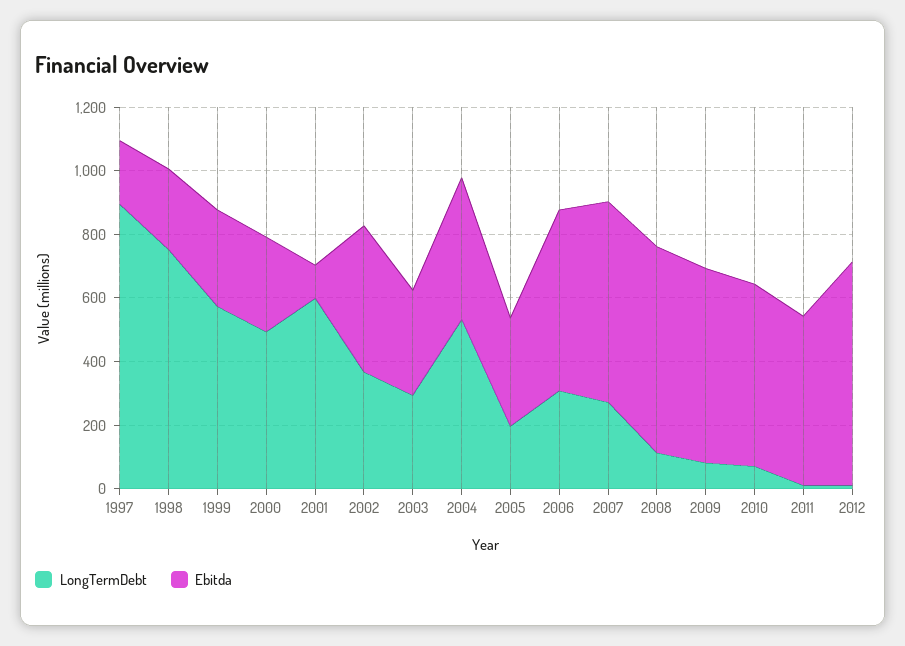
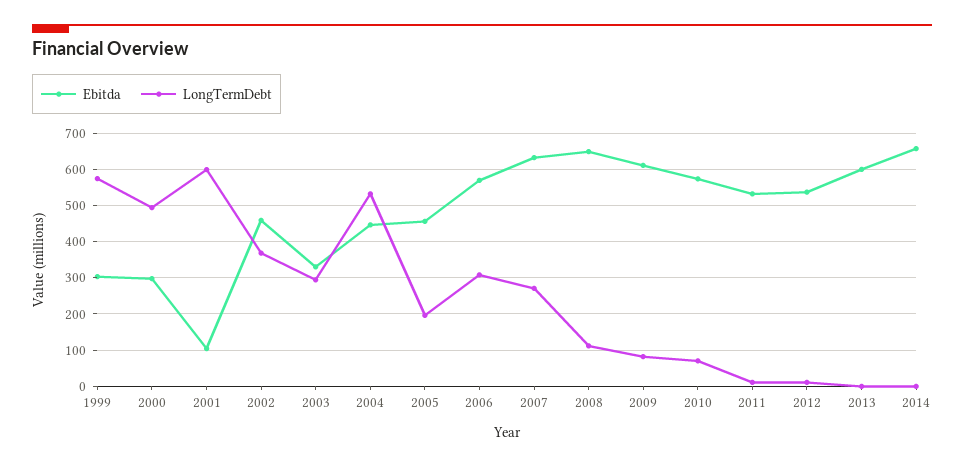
LongTermDebt, 1997: 900 -> none
Ebitda, 1997: 200 -> none
LongTermDebt, 1998: 750 -> none
Ebitda, 1998: 250 -> none
Ebitda, 2005: 350 -> 460
Ebitda, 2012: 700 -> 540
Ebitda, 2013: none -> 600
LongTermDebt, 2013: none -> 0
Ebitda, 2014: none -> 660
LongTermDebt, 2014: none -> 0

